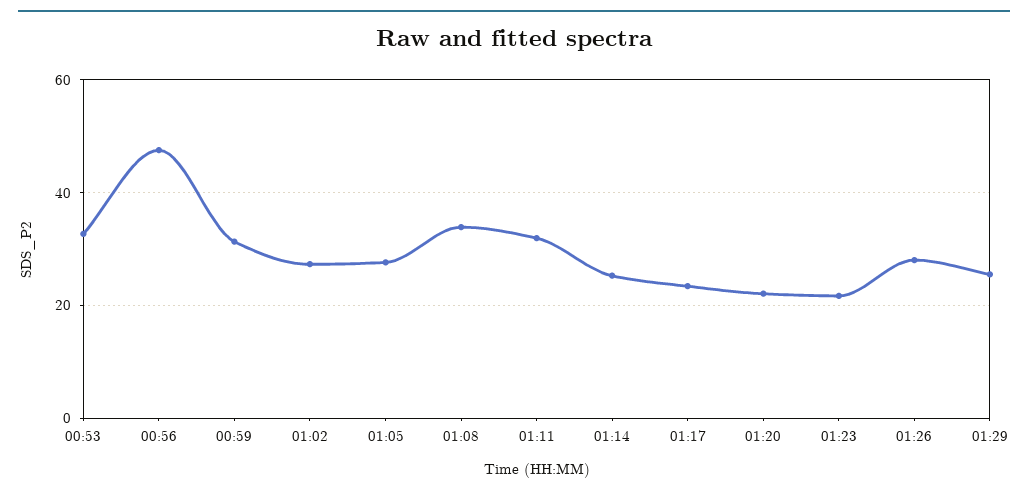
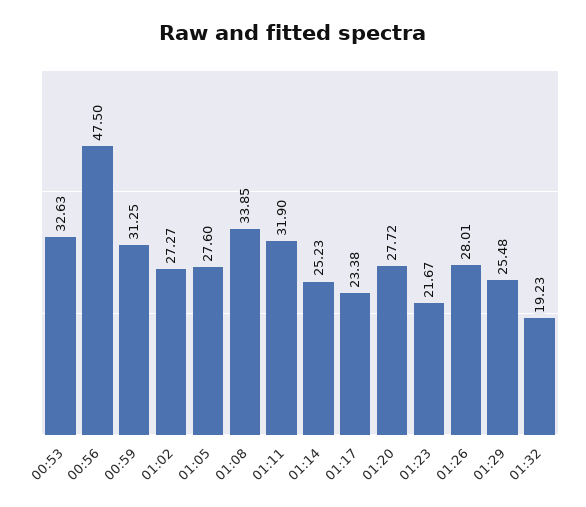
01:20: 22 -> 27.72
01:32: none -> 19.23

